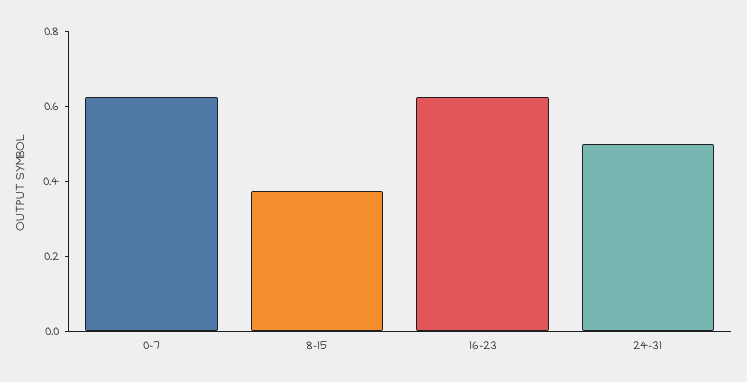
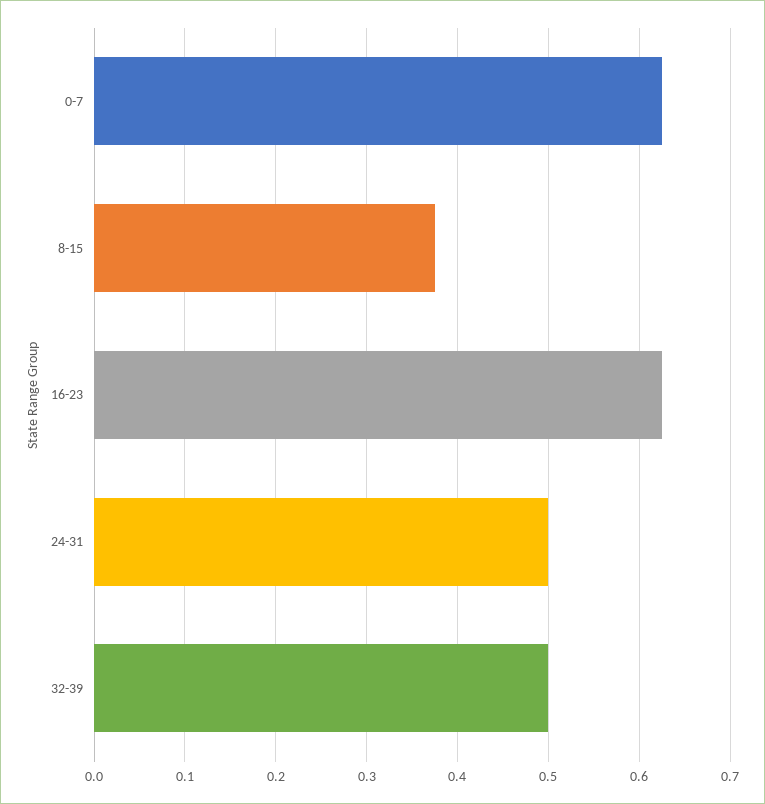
32-39: none -> 0.5

